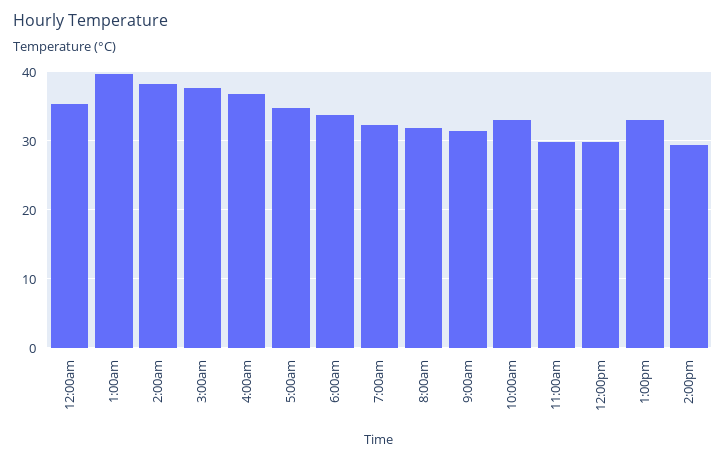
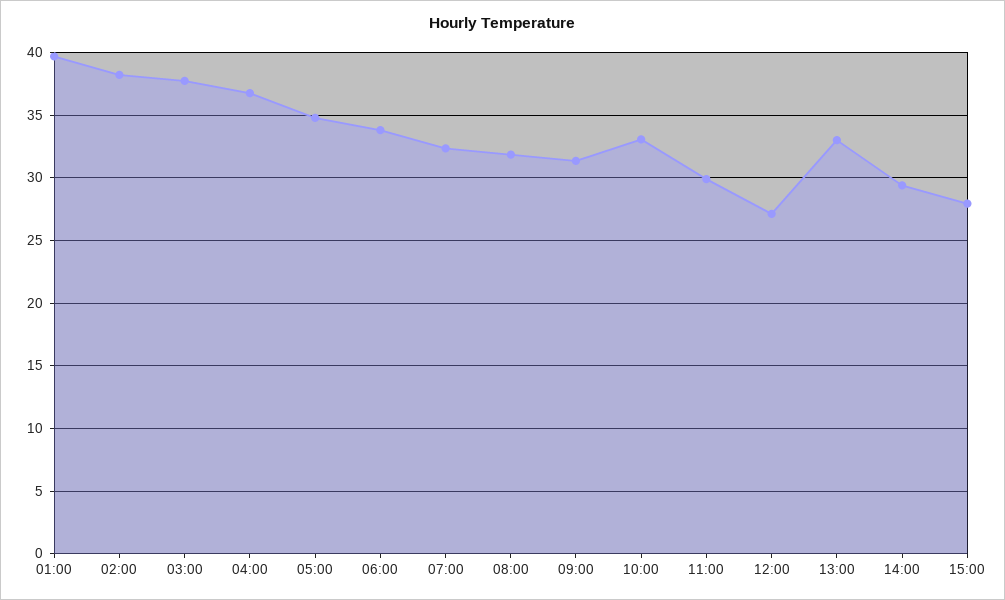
12:00am: 35 -> none
12:00pm: 30 -> 27
15:00: none -> 28

